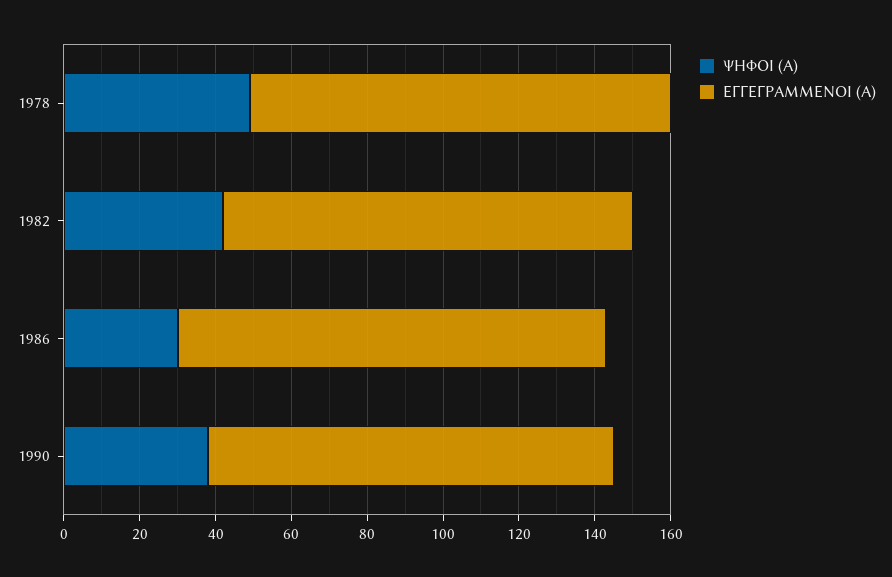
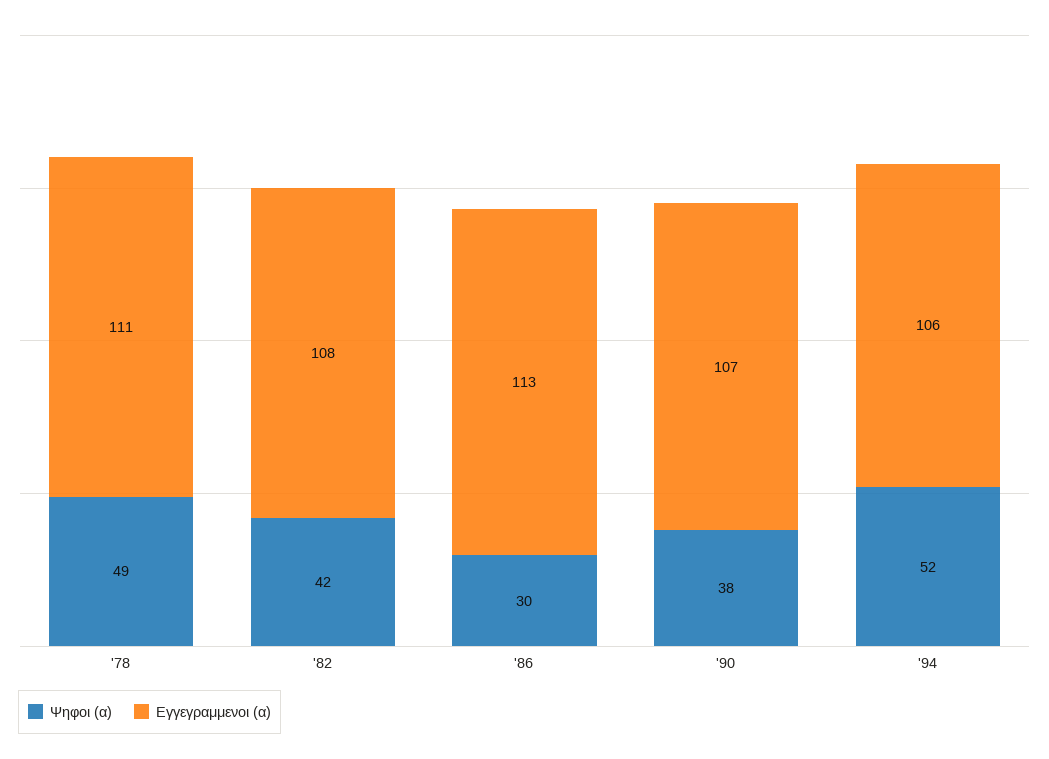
ΨΗΦΟΙ (Α), '94: none -> 52
ΕΓΓΕΓΡΑΜΜΕΝΟΙ (Α), '94: none -> 106

